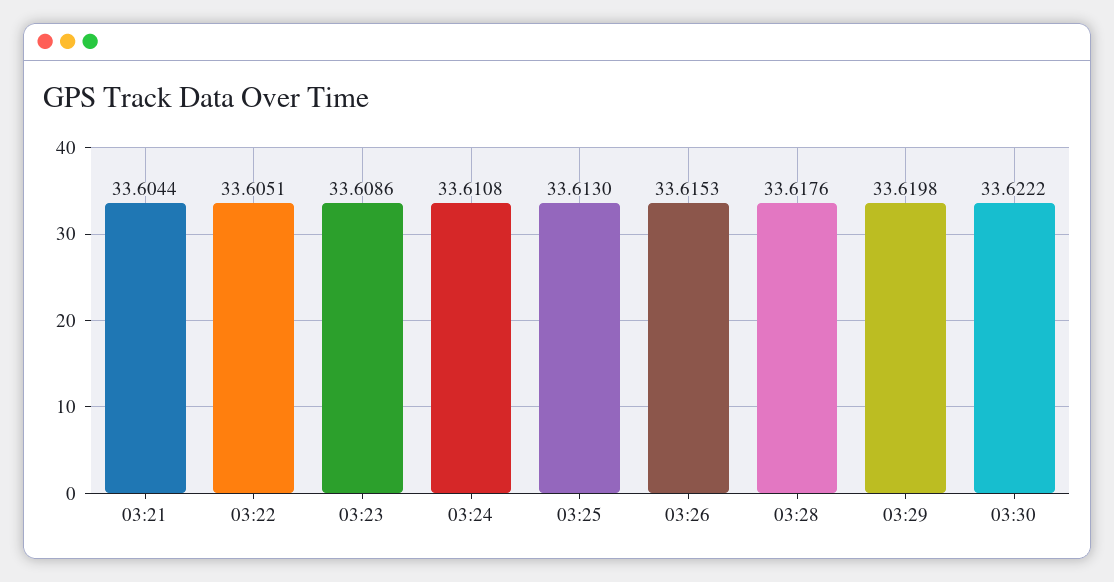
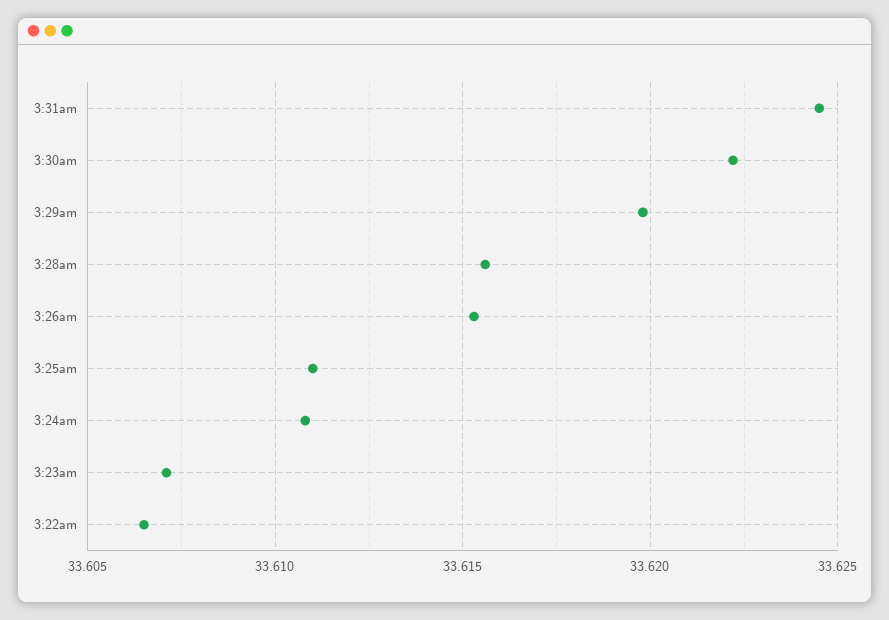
03:21: 33.6044 -> none
03:22: 33.6051 -> 33.6065
03:23: 33.6086 -> 33.607
03:25: 33.613 -> 33.611
03:28: 33.6176 -> 33.6155
3:31am: none -> 33.6245

